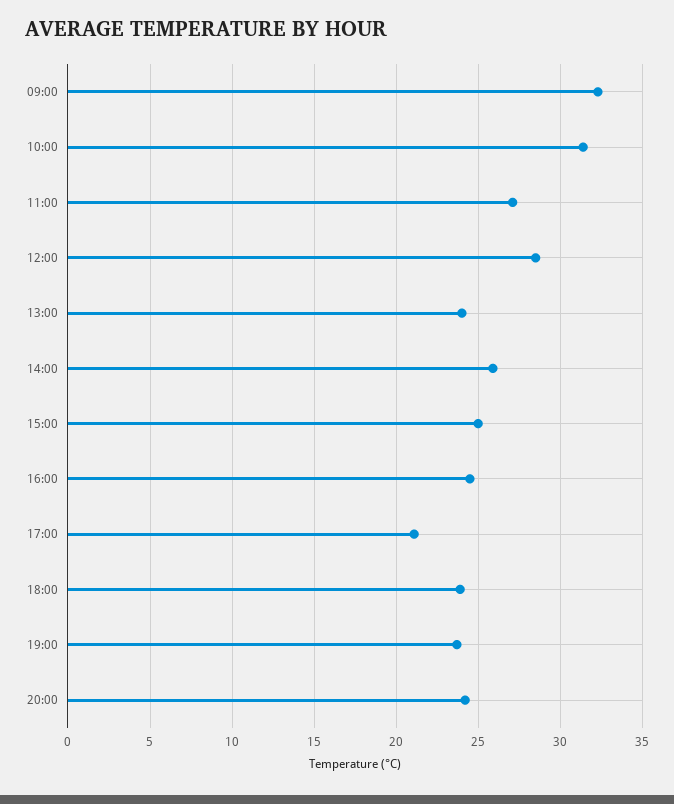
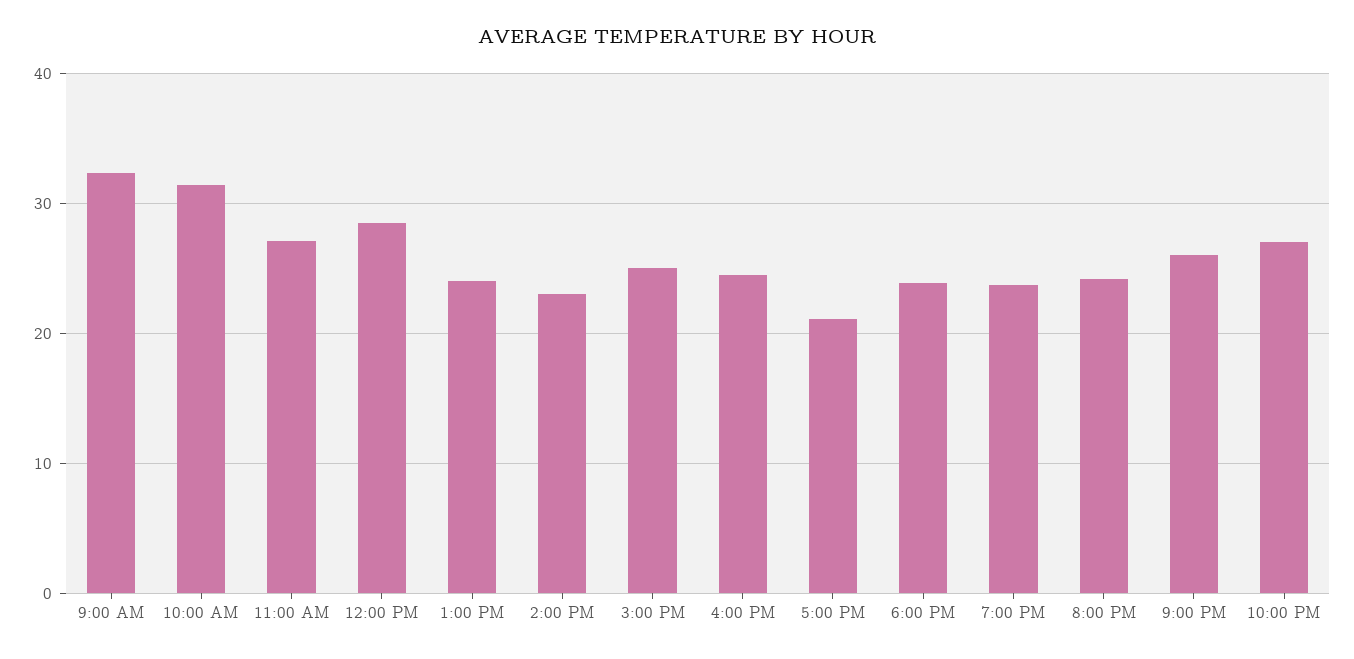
14:00: 26 -> 23
9:00 PM: none -> 26
10:00 PM: none -> 27

